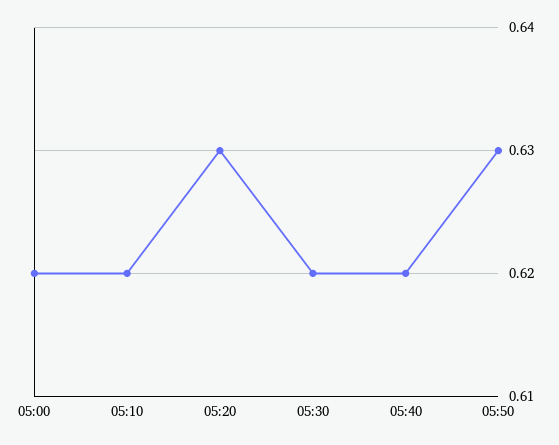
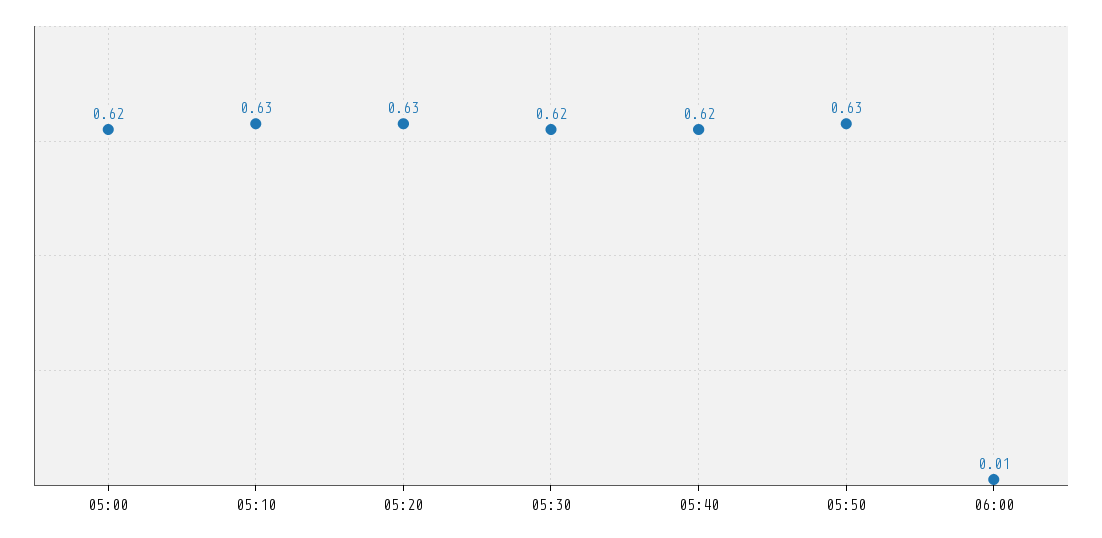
05:10: 0.62 -> 0.63
06:00: none -> 0.01

